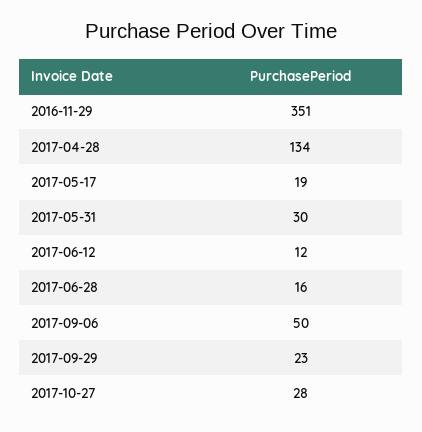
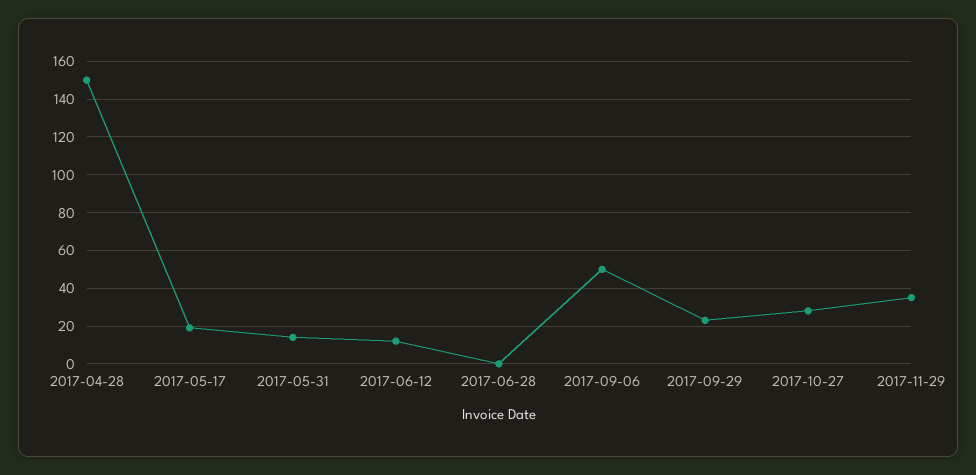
2016-11-29: 351 -> none
2017-04-28: 134 -> 150
2017-05-31: 30 -> 15
2017-06-28: 16 -> 0
2017-11-29: none -> 35

